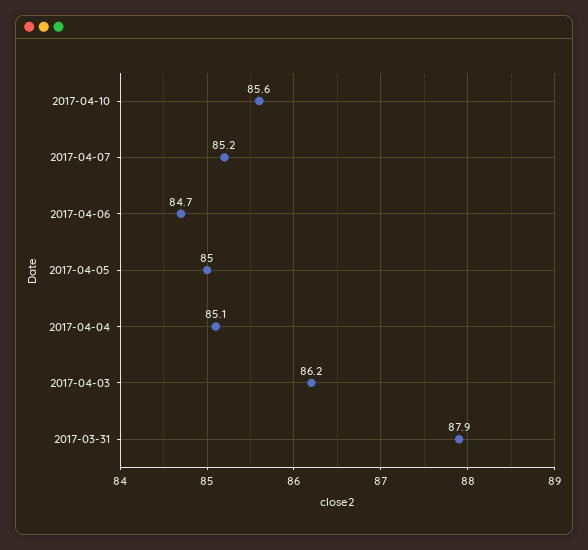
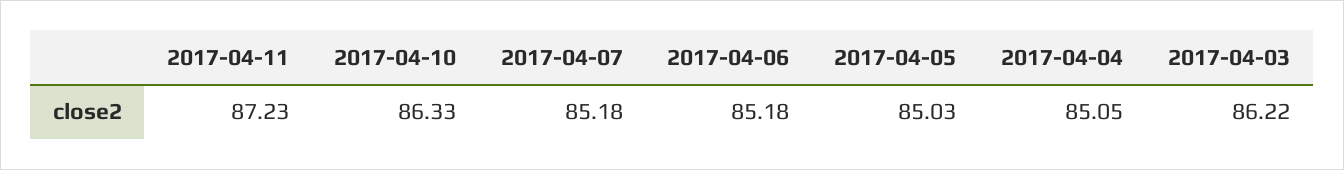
2017-04-10: 85.6 -> 86.33
2017-04-06: 84.7 -> 85.18
2017-03-31: 87.9 -> none
2017-04-11: none -> 87.23

